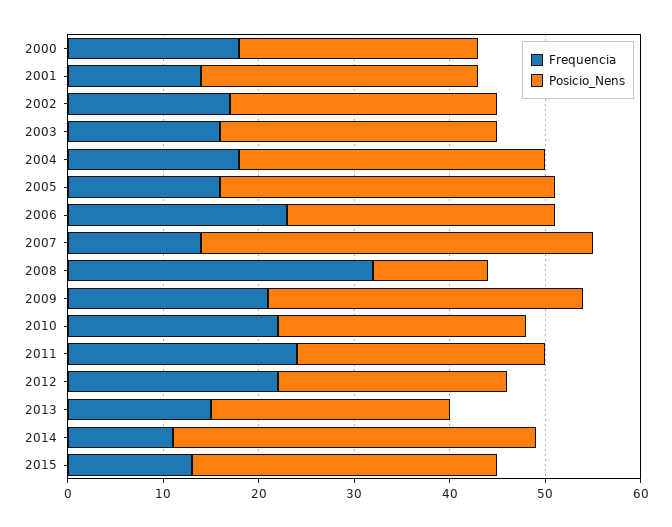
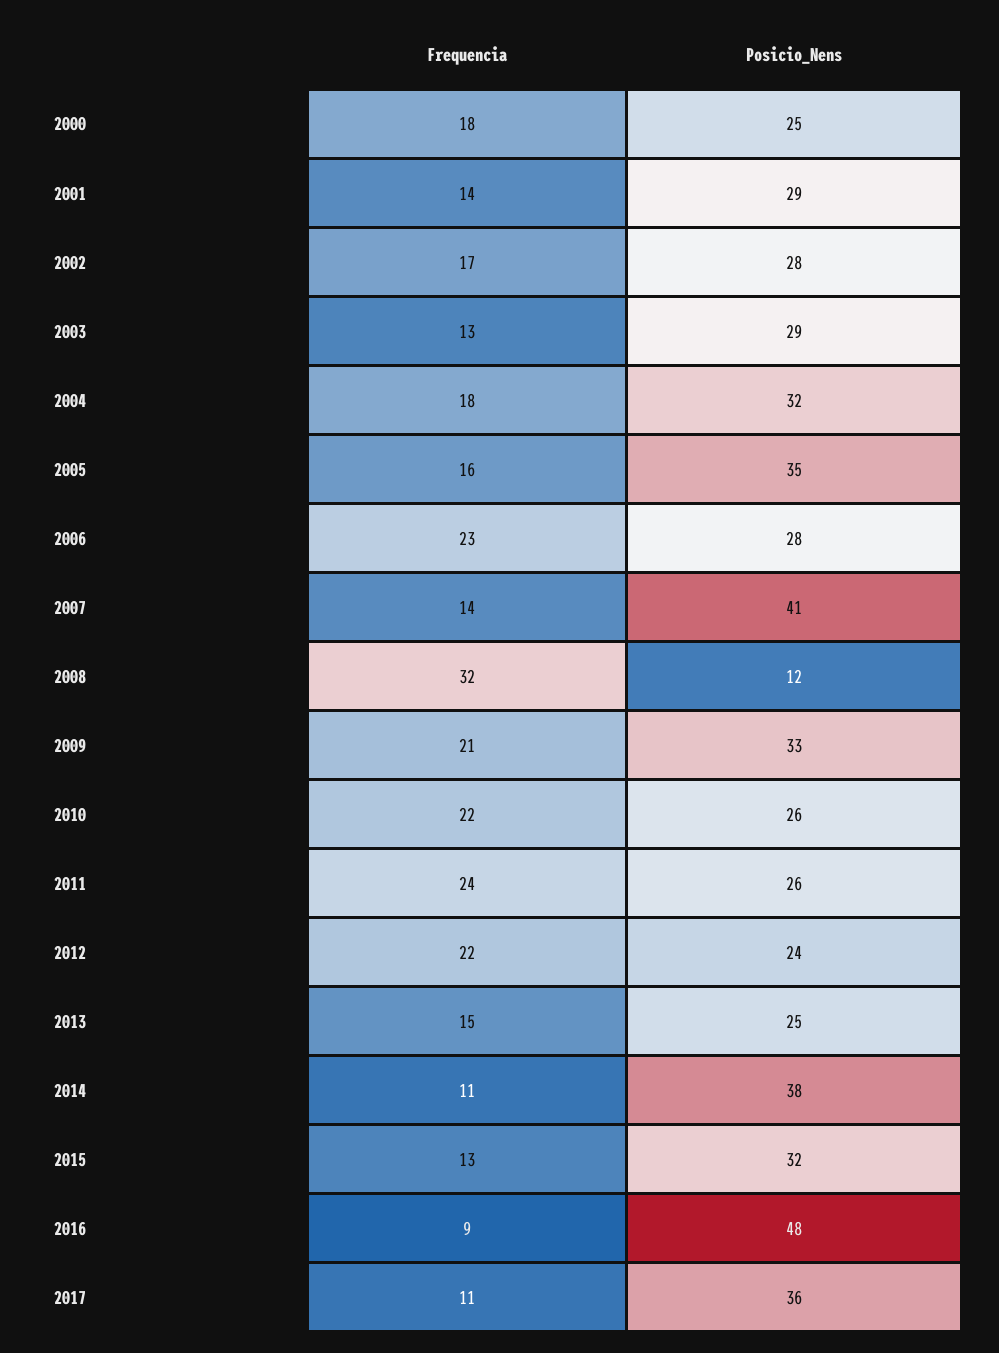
Frequencia, 2003: 16 -> 13
Frequencia, 2016: none -> 9
Posicio_Nens, 2016: none -> 48
Frequencia, 2017: none -> 11
Posicio_Nens, 2017: none -> 36

